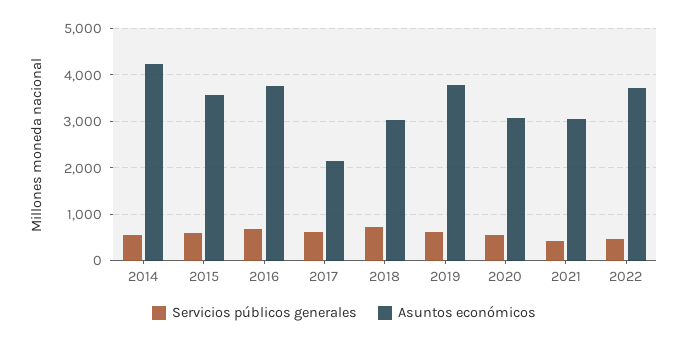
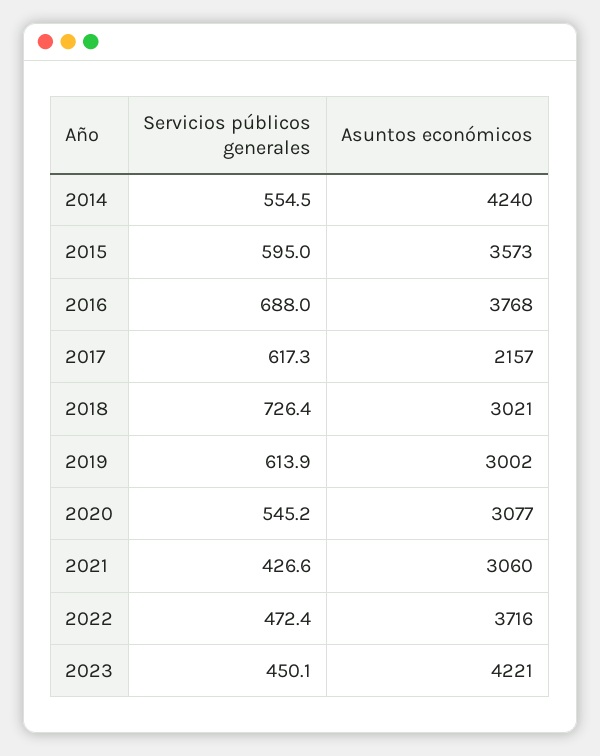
Asuntos económicos, 2019: 3800 -> 3002
Servicios públicos generales, 2023: none -> 450.1
Asuntos económicos, 2023: none -> 4221

